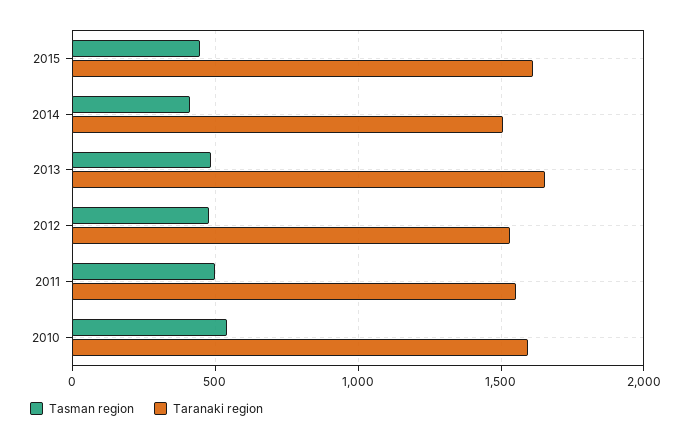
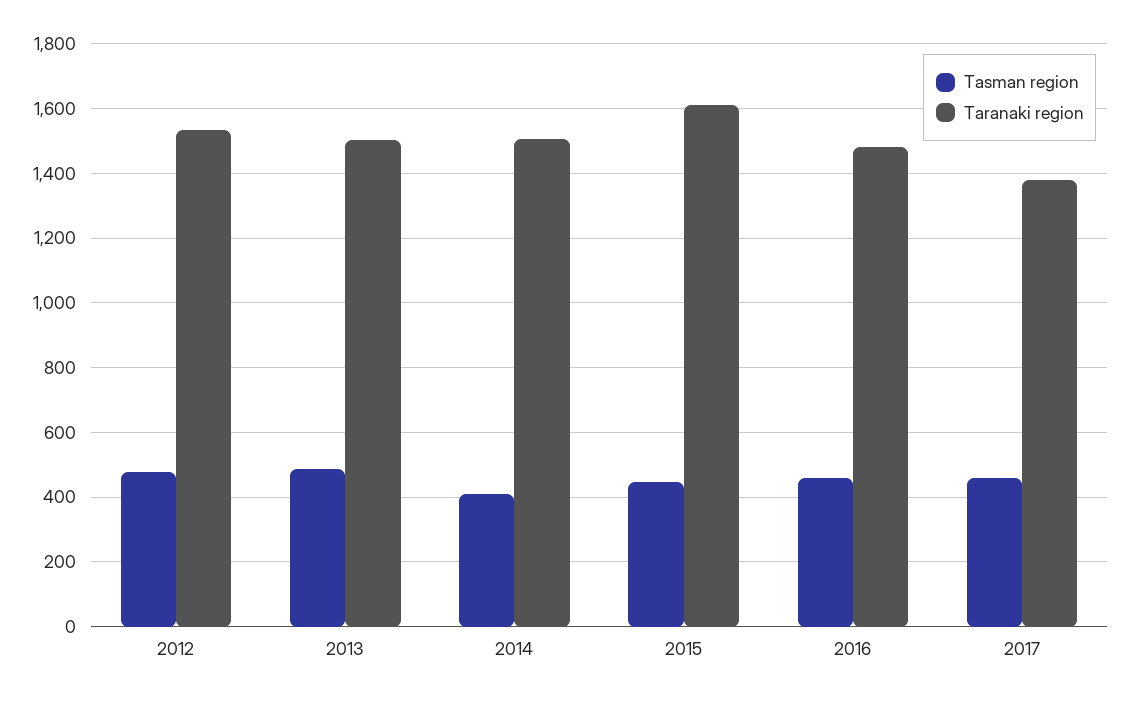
Taranaki region, 2013: 1650 -> 1500
Tasman region, 2011: 500 -> none
Taranaki region, 2011: 1550 -> none
Tasman region, 2010: 550 -> none
Taranaki region, 2010: 1600 -> none
Tasman region, 2016: none -> 460
Taranaki region, 2016: none -> 1480
Tasman region, 2017: none -> 460
Taranaki region, 2017: none -> 1380

